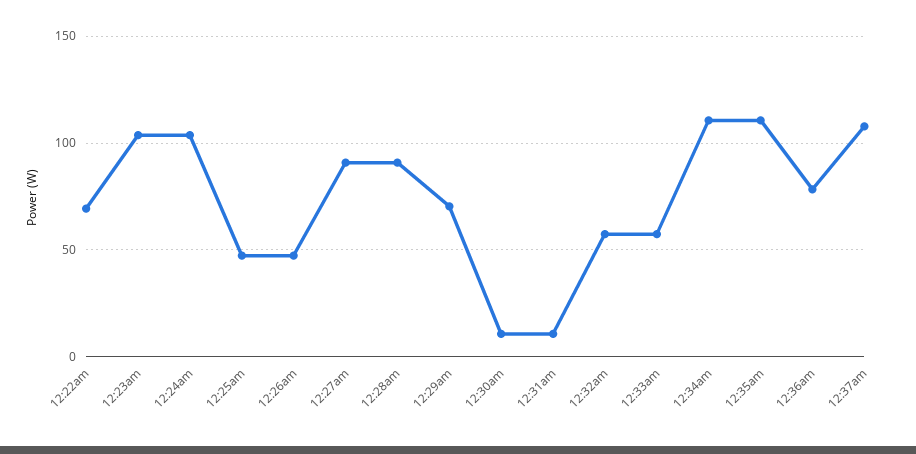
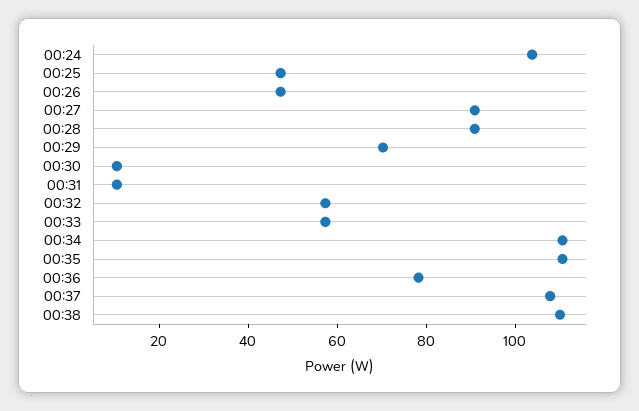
12:22am: 70 -> none
12:23am: 105 -> none
00:38: none -> 110

